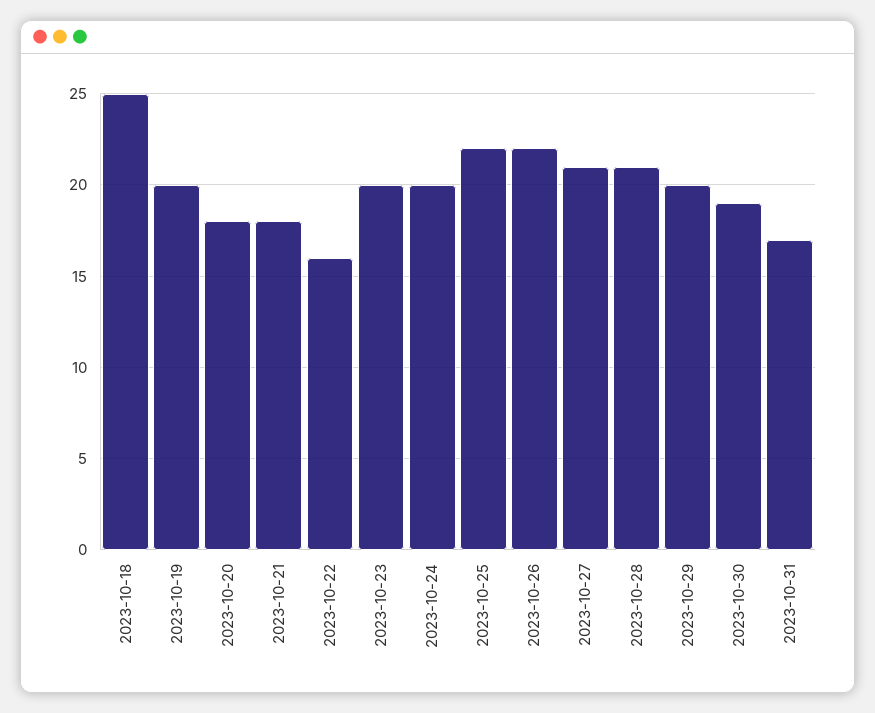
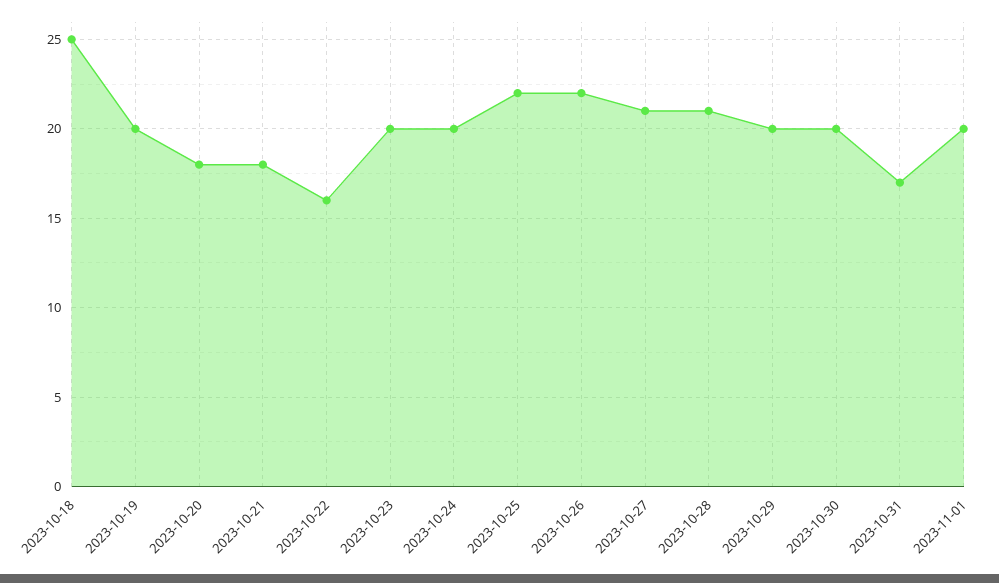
2023-10-30: 19 -> 20
2023-11-01: none -> 20

